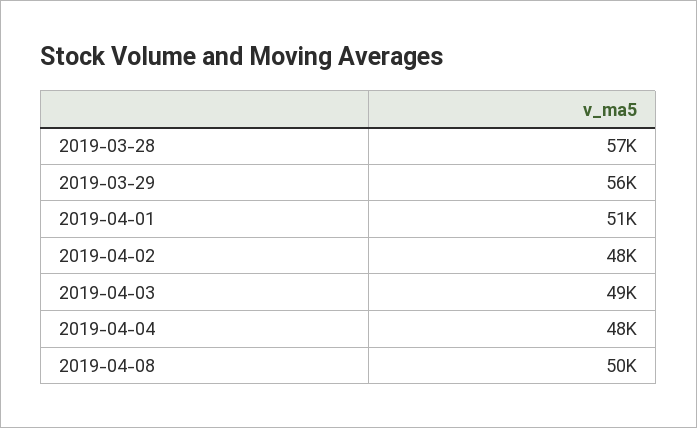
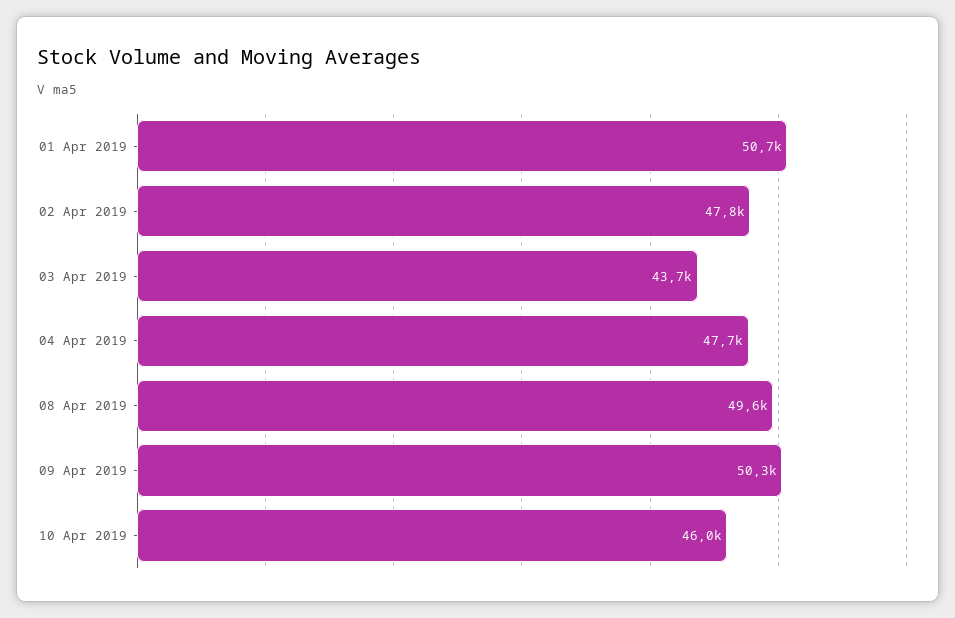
2019-03-28: 57000 -> none
2019-03-29: 56000 -> none
2019-04-03: 49000 -> 43700
09 Apr 2019: none -> 50300
10 Apr 2019: none -> 46000

